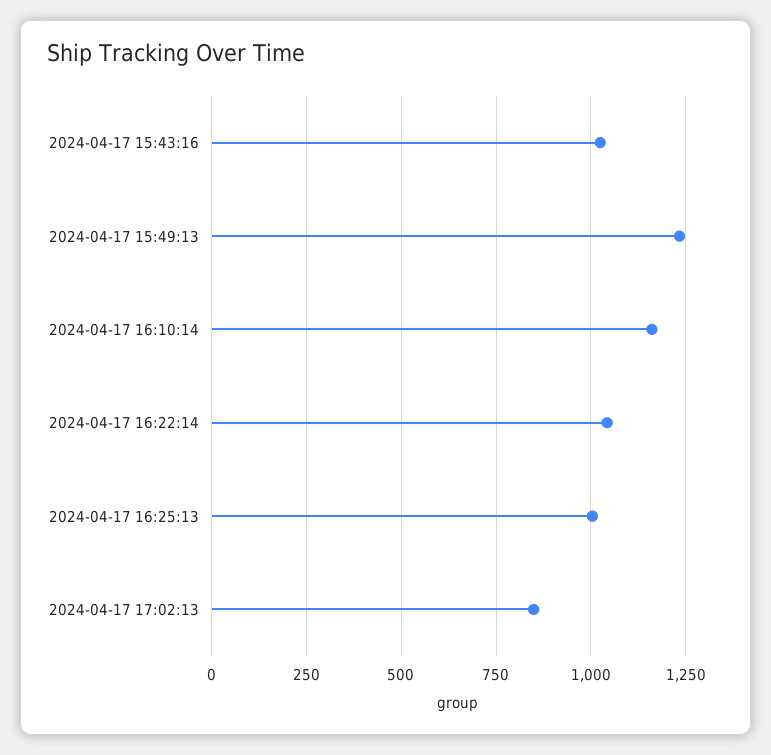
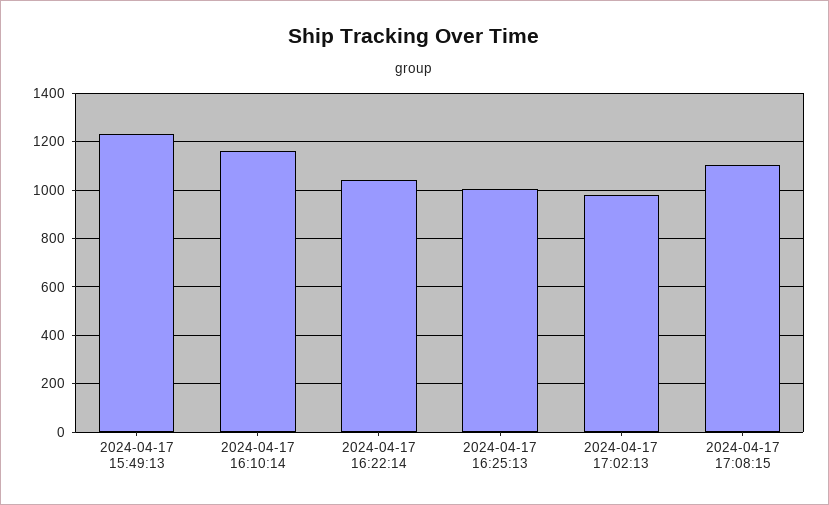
2024-04-17 15:43:16: 1025 -> none
2024-04-17 17:02:13: 850 -> 975
2024-04-17 17:08:15: none -> 1100

